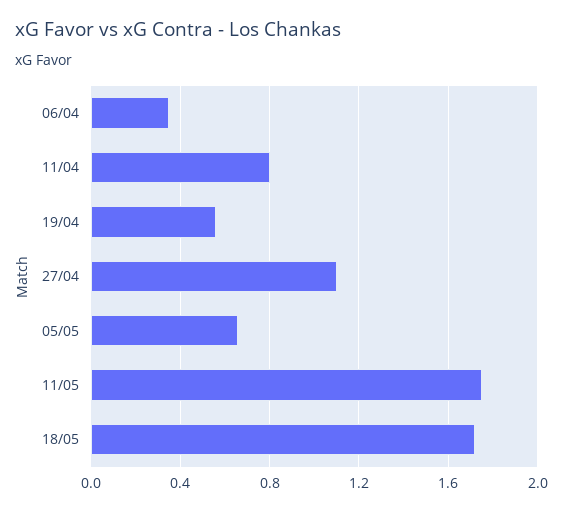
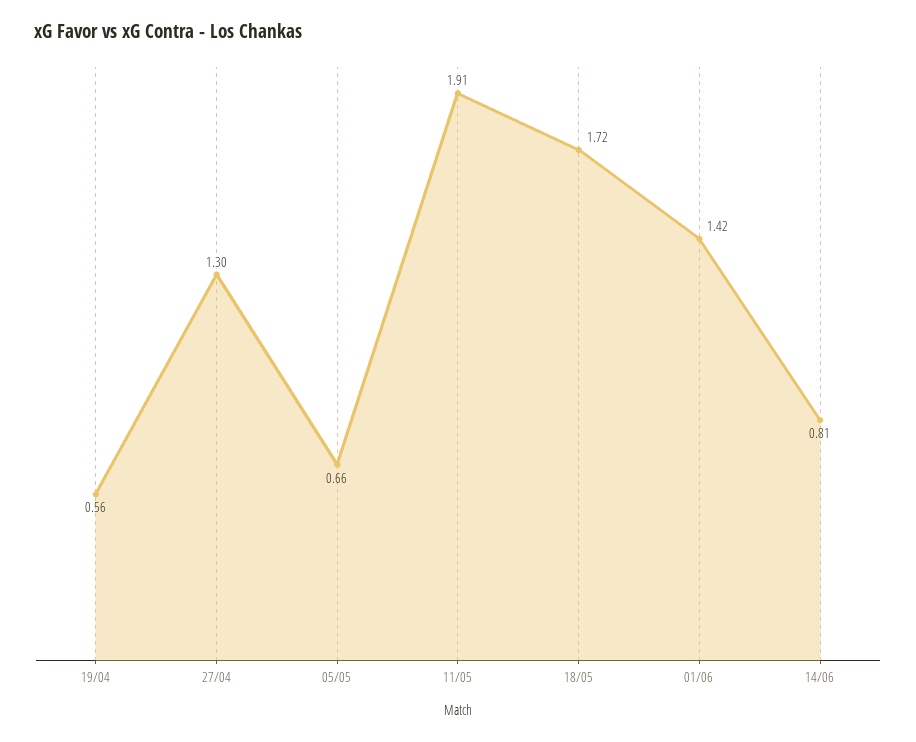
06/04: 0.35 -> none
11/04: 0.8 -> none
27/04: 1.1 -> 1.3
11/05: 1.75 -> 1.91
01/06: none -> 1.42
14/06: none -> 0.81

